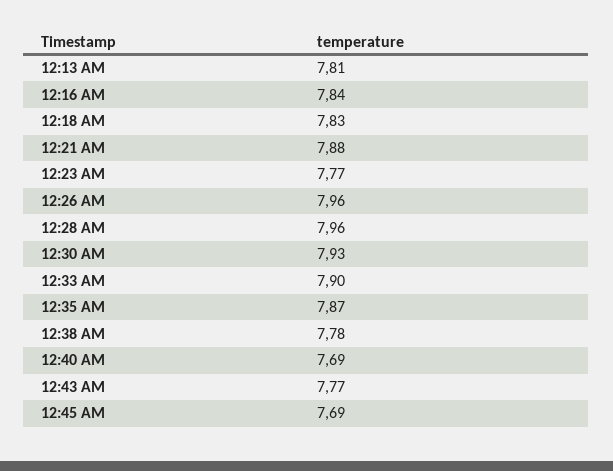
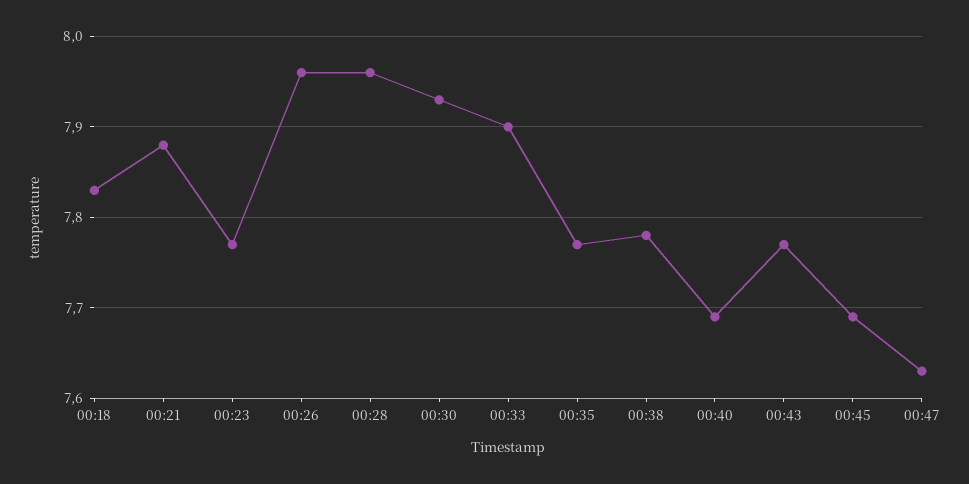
12:13 AM: 7.81 -> none
12:16 AM: 7.84 -> none
12:35 AM: 7.87 -> 7.77
00:47: none -> 7.63

